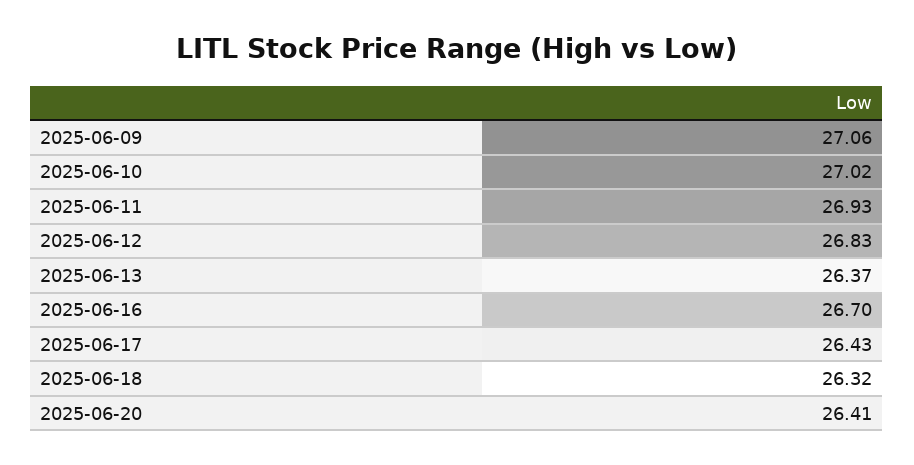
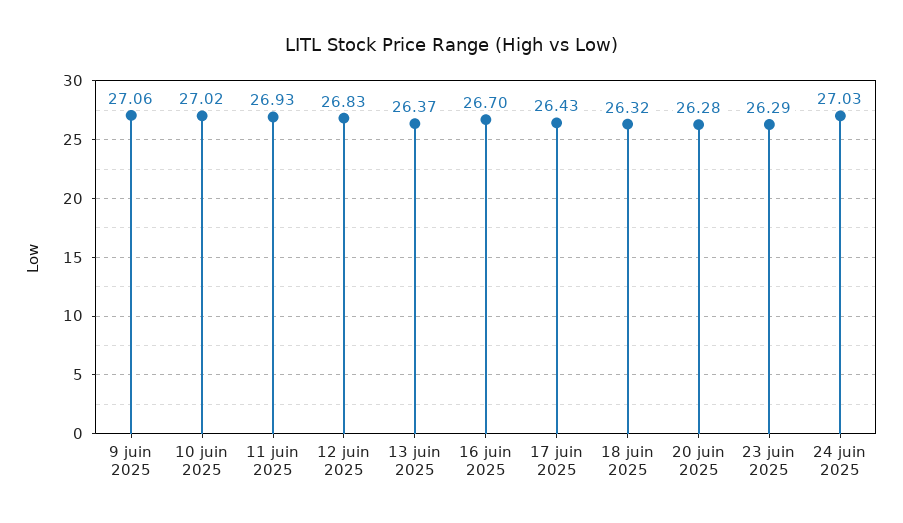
2025-06-20: 26.41 -> 26.28
23 juin 2025: none -> 26.29
24 juin 2025: none -> 27.03

